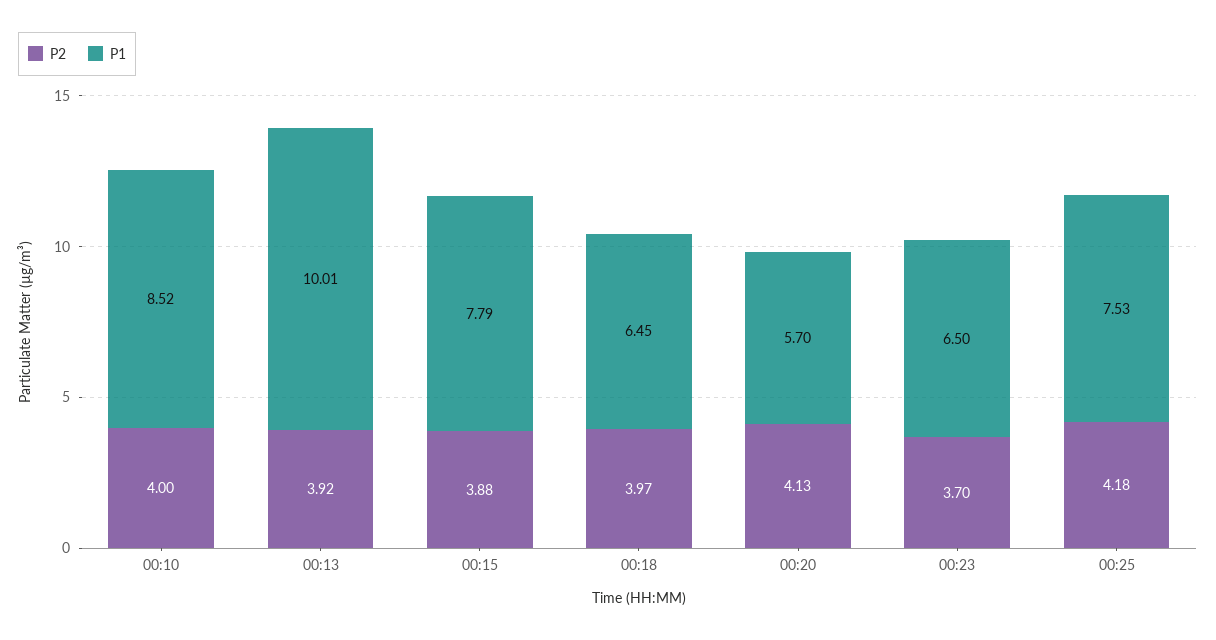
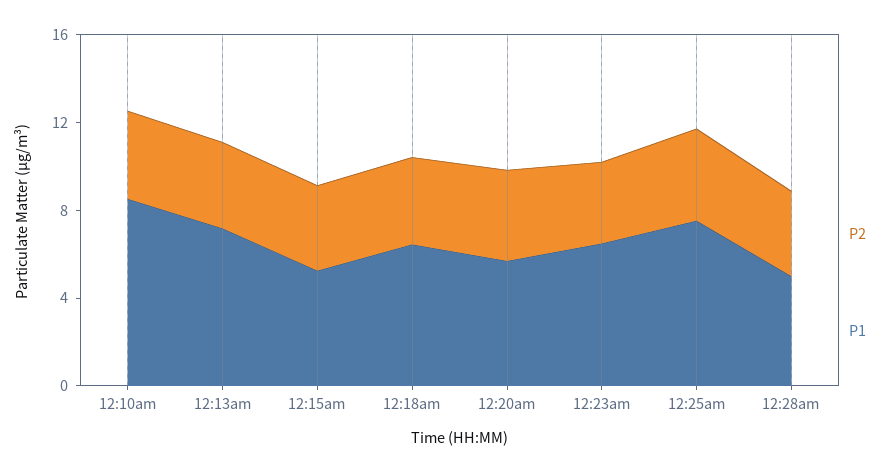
P1, 00:13: 10.01 -> 7
P1, 00:15: 7.79 -> 5
P2, 12:28am: none -> 4
P1, 12:28am: none -> 5

